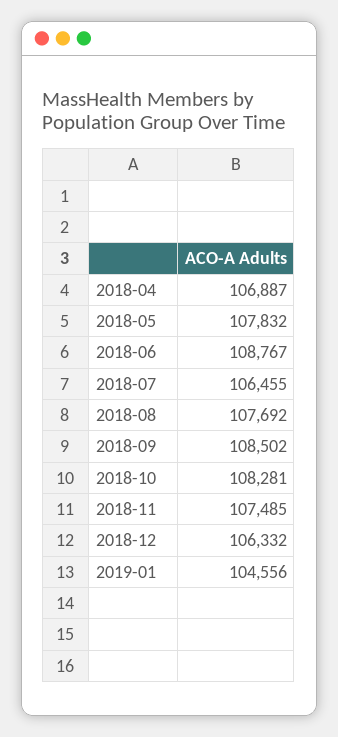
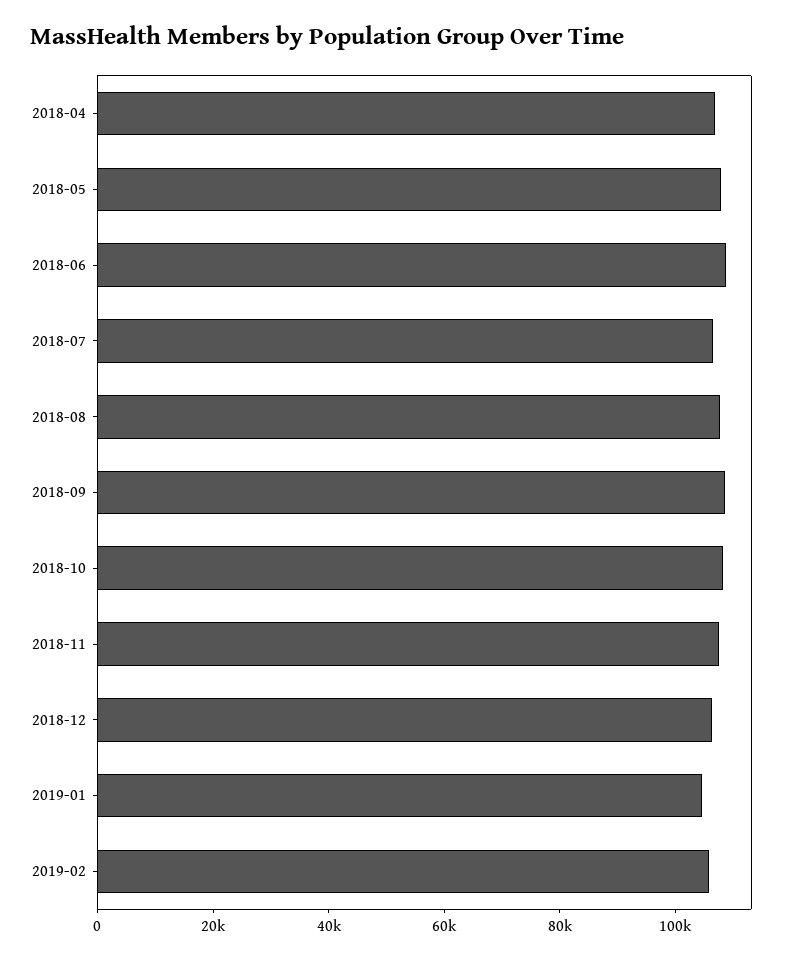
2019-02: none -> 105000

